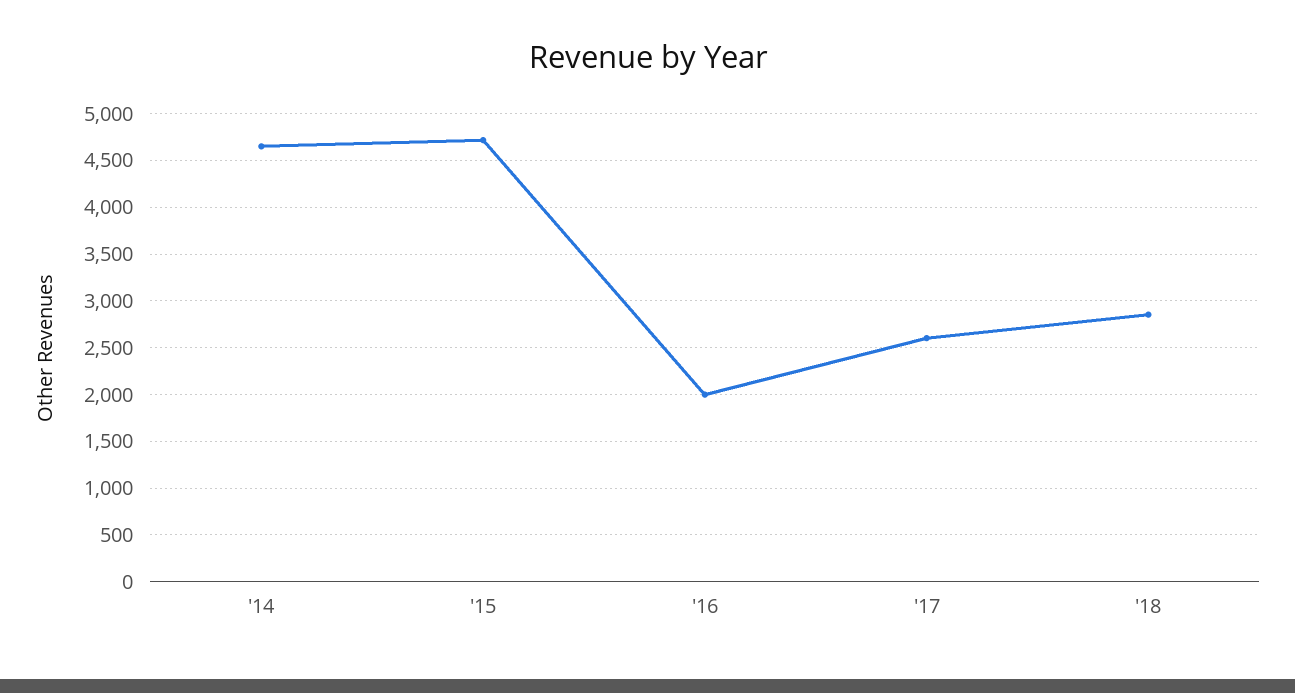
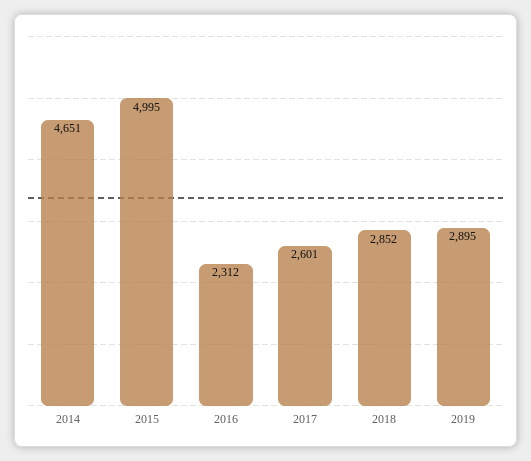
'15: 4700 -> 4995
'16: 2000 -> 2312
2019: none -> 2895

